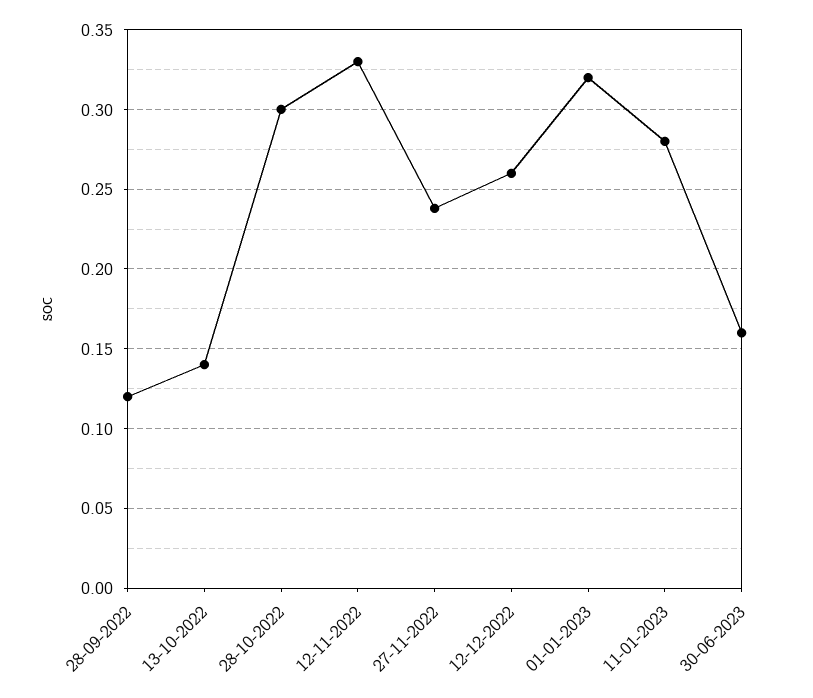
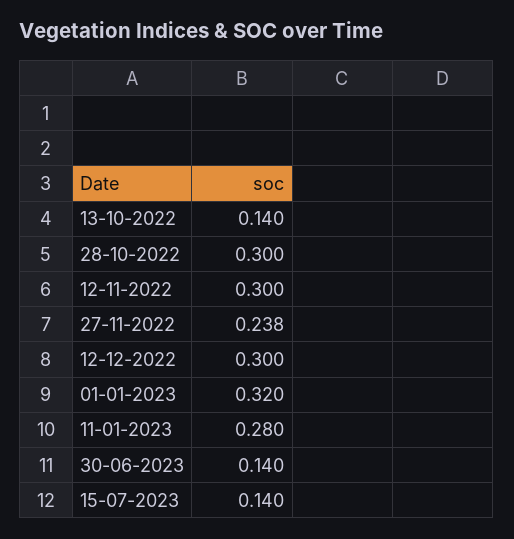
28-09-2022: 0.12 -> none
12-11-2022: 0.33 -> 0.3
12-12-2022: 0.26 -> 0.3
30-06-2023: 0.16 -> 0.14
15-07-2023: none -> 0.14

